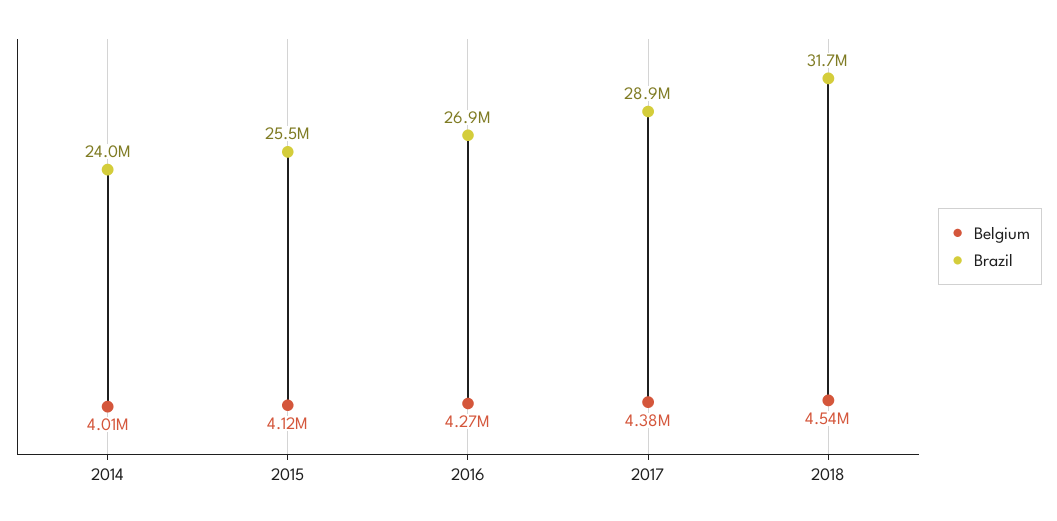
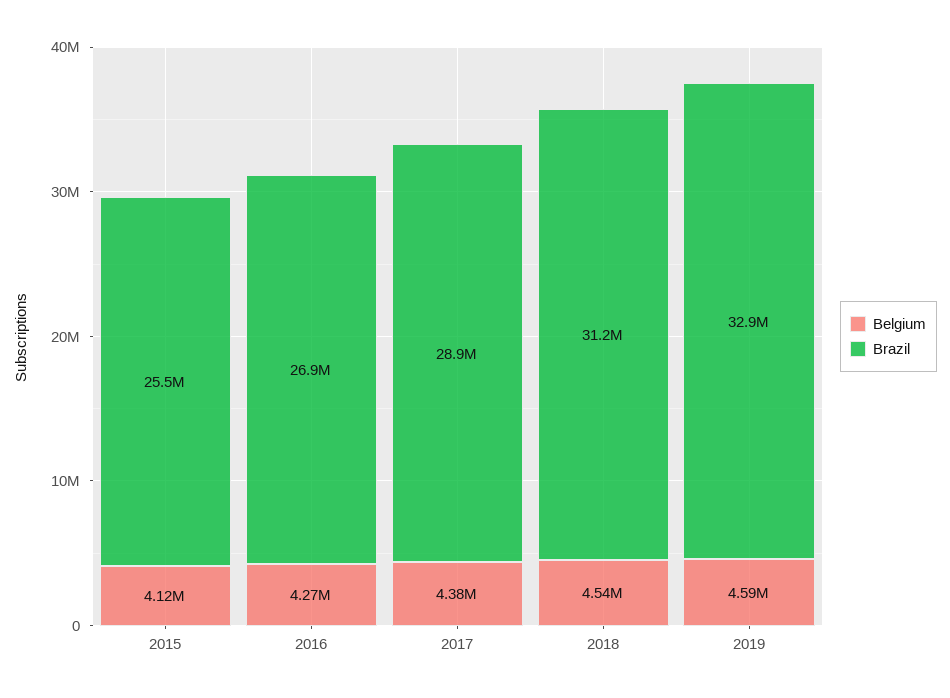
Belgium, 2014: 4010000 -> none
Brazil, 2014: 24000000 -> none
Brazil, 2018: 31700000 -> 31200000
Belgium, 2019: none -> 4590000
Brazil, 2019: none -> 32900000

